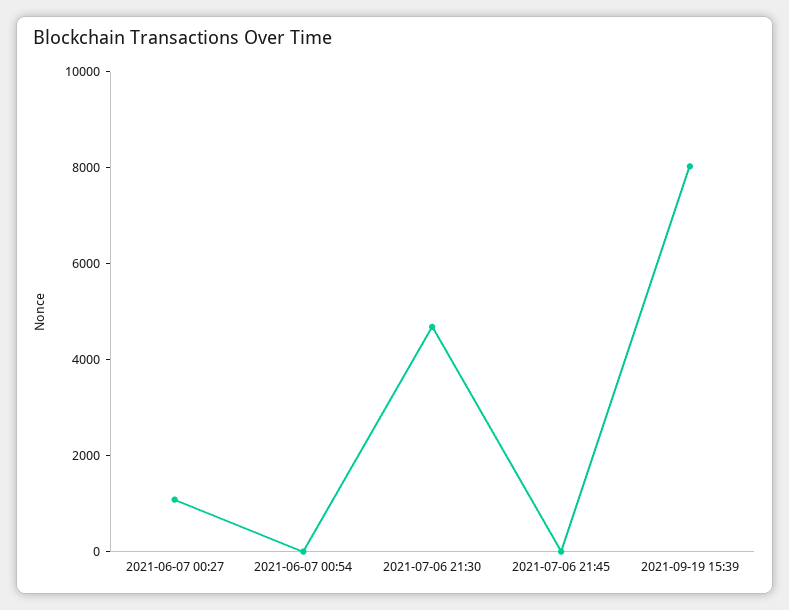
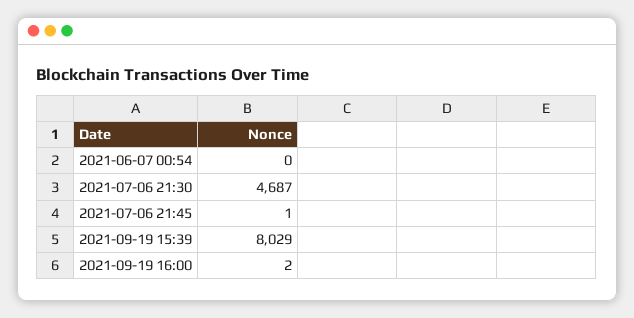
2021-06-07 00:27: 1000 -> none
2021-09-19 16:00: none -> 2

